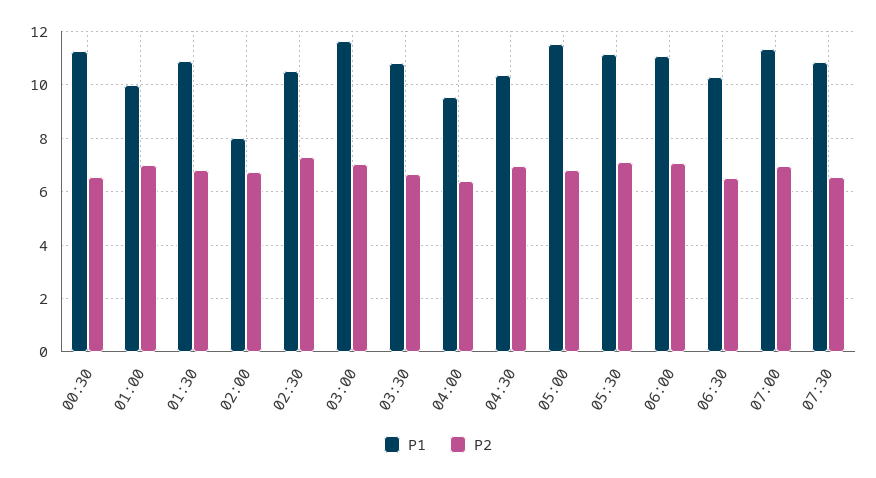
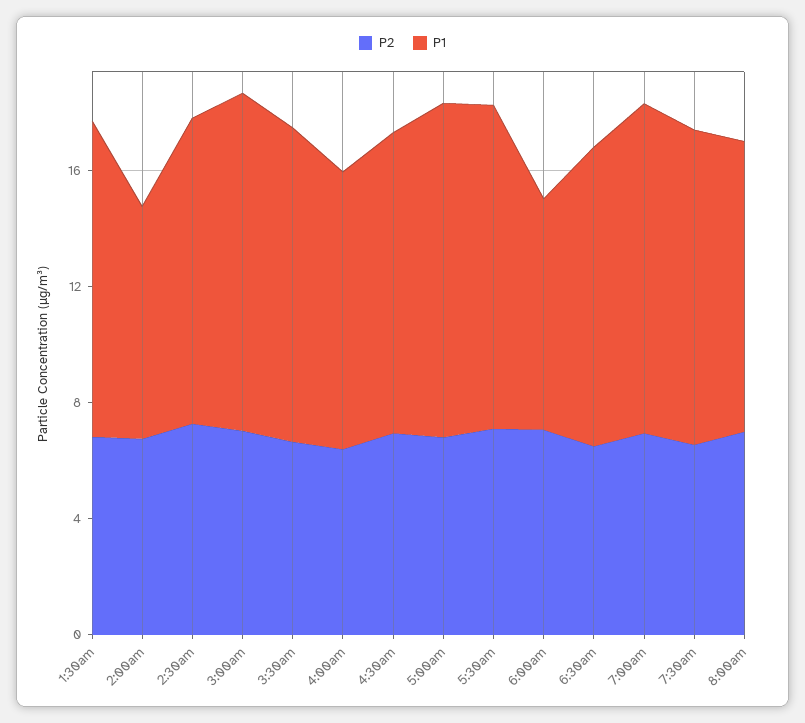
P1, 00:30: 11.25 -> none
P2, 00:30: 6.5 -> none
P1, 01:00: 10 -> none
P2, 01:00: 7 -> none
P1, 06:00: 11 -> 8
P2, 8:00am: none -> 7
P1, 8:00am: none -> 10

